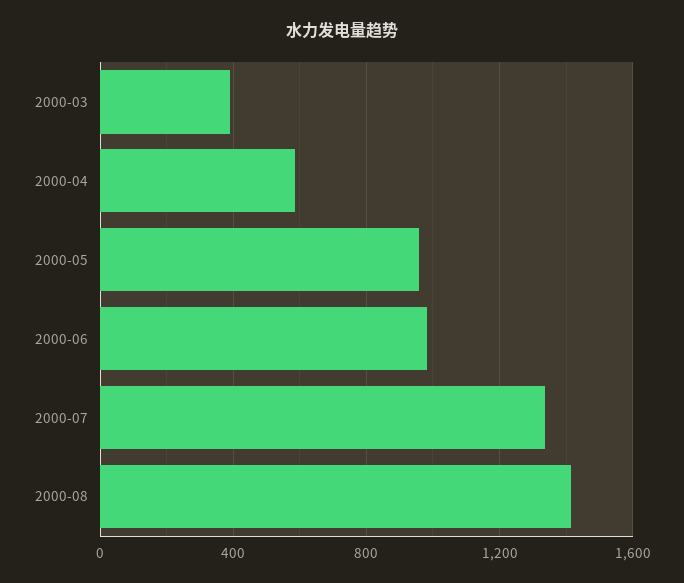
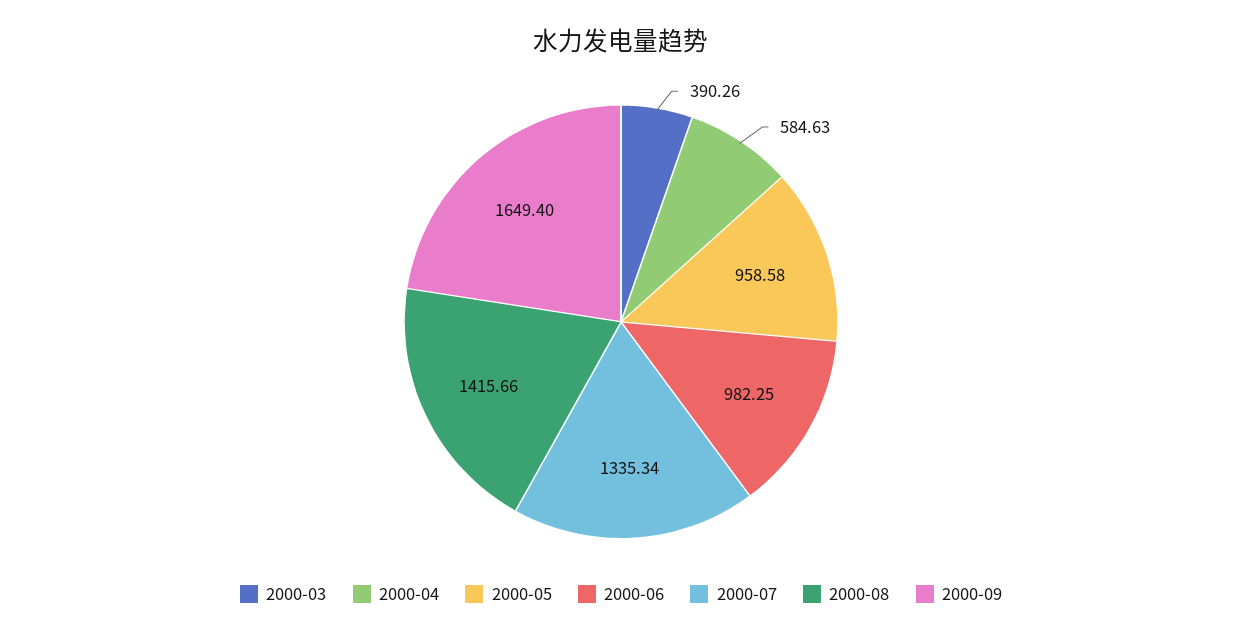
2000-09: none -> 1649.4

